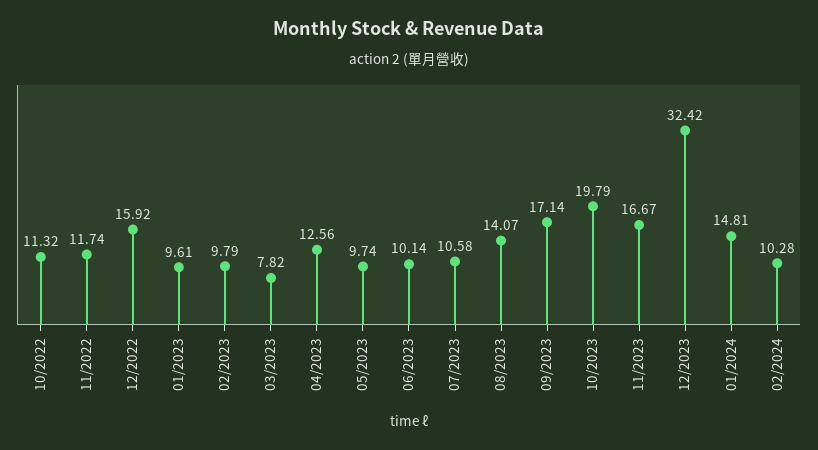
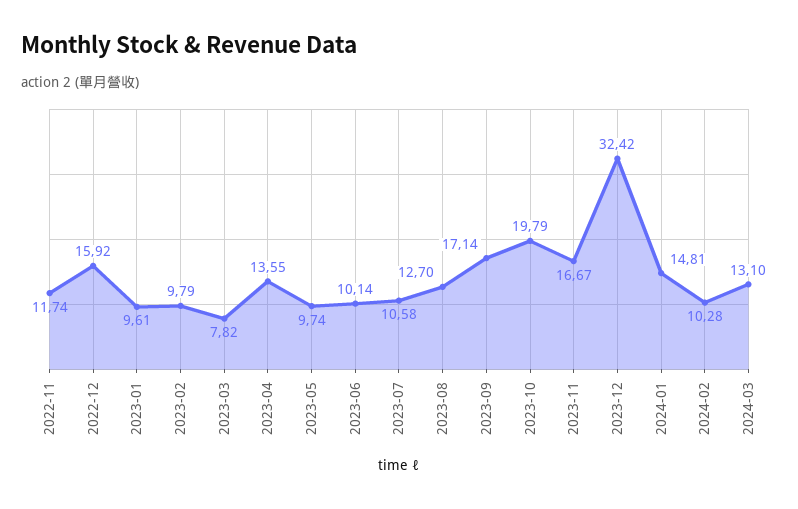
10/2022: 11.32 -> none
04/2023: 12.56 -> 13.55
08/2023: 14.07 -> 12.7
2024-03: none -> 13.1

